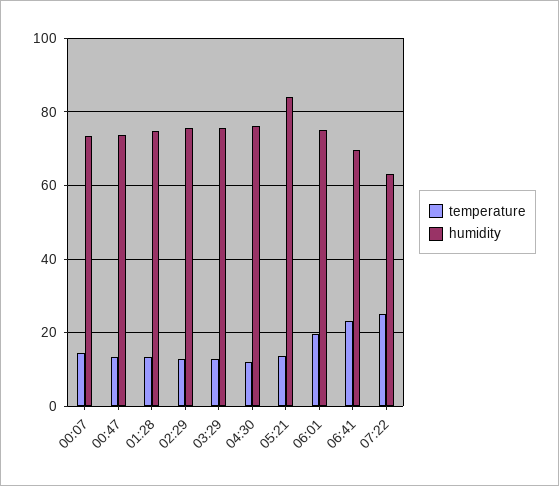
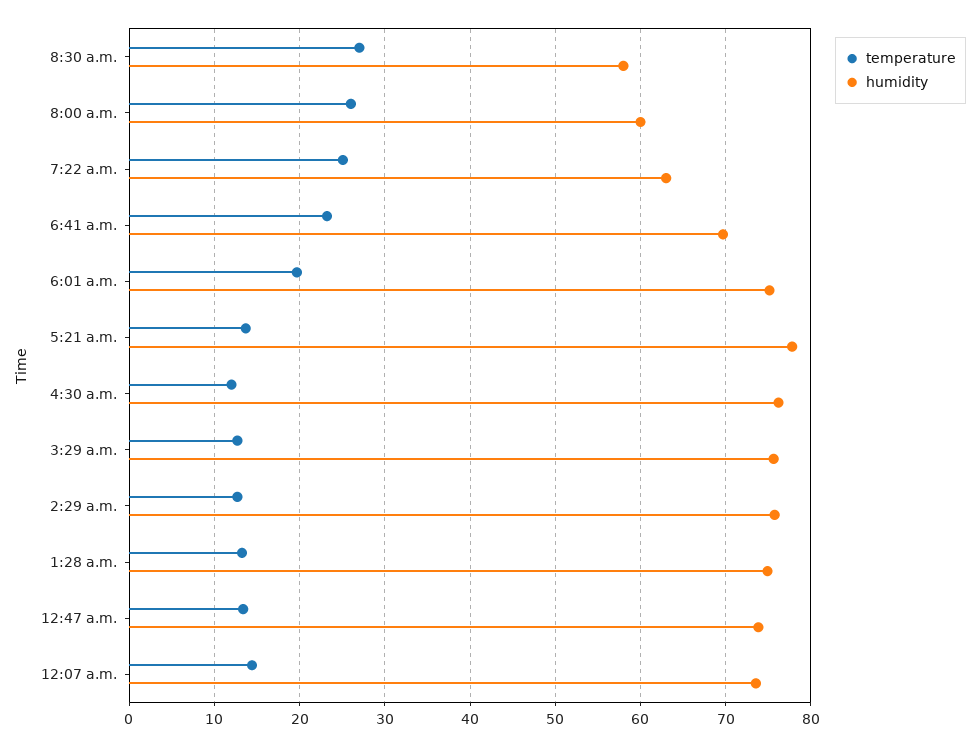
humidity, 05:21: 84 -> 78
temperature, 8:30 a.m.: none -> 27
humidity, 8:30 a.m.: none -> 58
temperature, 8:00 a.m.: none -> 26
humidity, 8:00 a.m.: none -> 60

